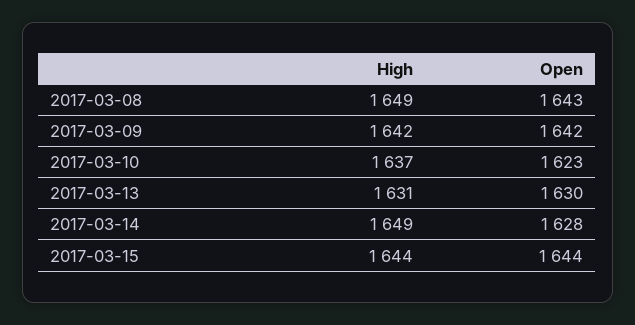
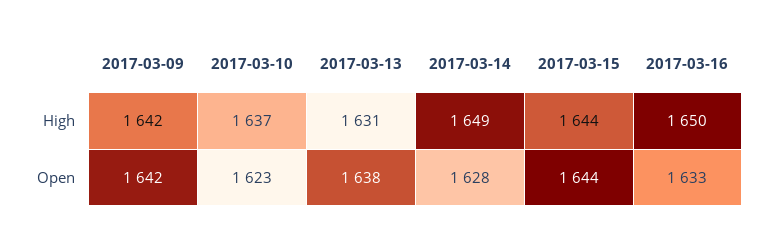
High, 2017-03-08: 1649 -> none
Open, 2017-03-08: 1643 -> none
Open, 2017-03-13: 1630 -> 1638
High, 2017-03-16: none -> 1650
Open, 2017-03-16: none -> 1633

